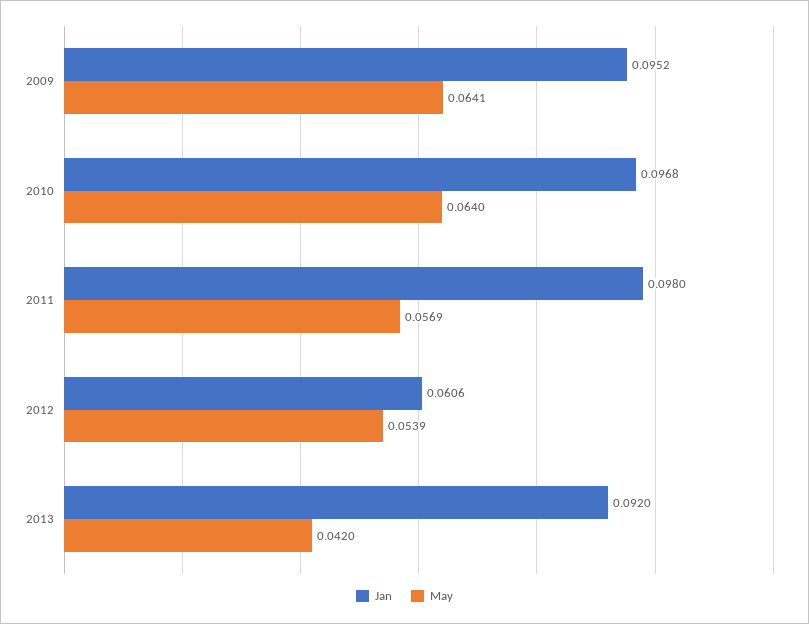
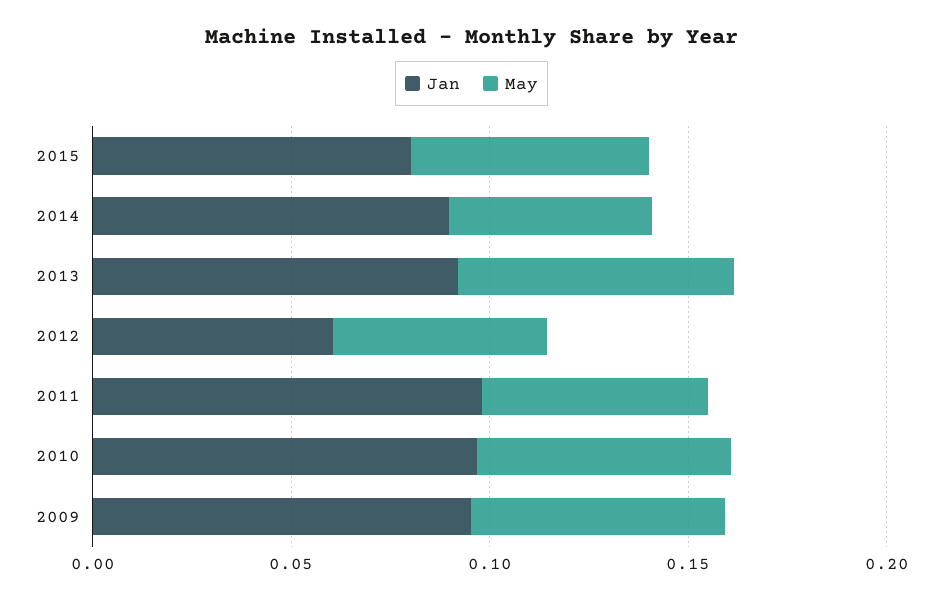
May, 2013: 0.042 -> 0.07
Jan, 2015: none -> 0.08
May, 2015: none -> 0.06
Jan, 2014: none -> 0.09
May, 2014: none -> 0.05

